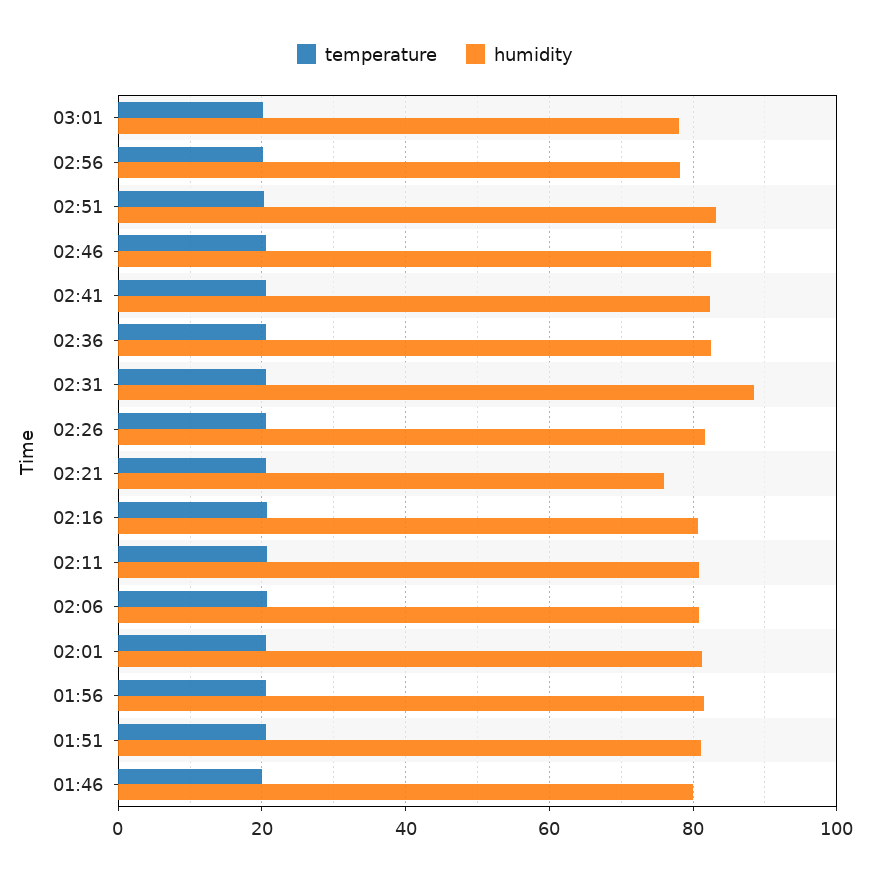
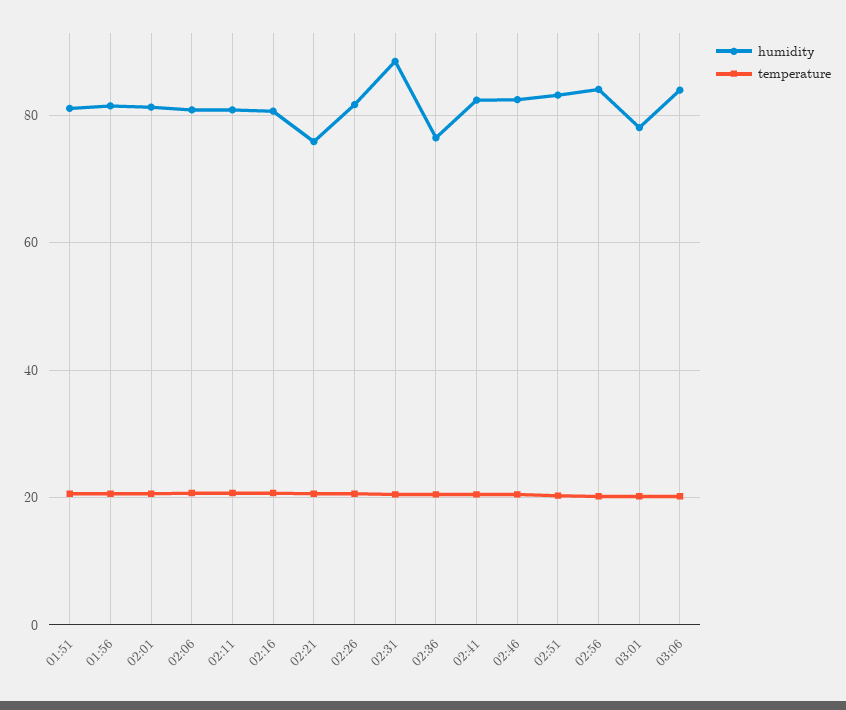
humidity, 02:56: 78 -> 84
humidity, 02:36: 82 -> 76
temperature, 01:46: 20 -> none
humidity, 01:46: 80 -> none
humidity, 03:06: none -> 84
temperature, 03:06: none -> 20

